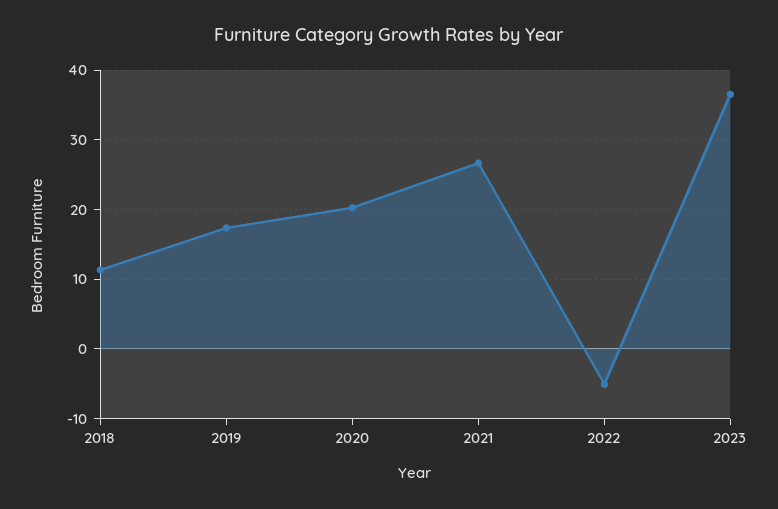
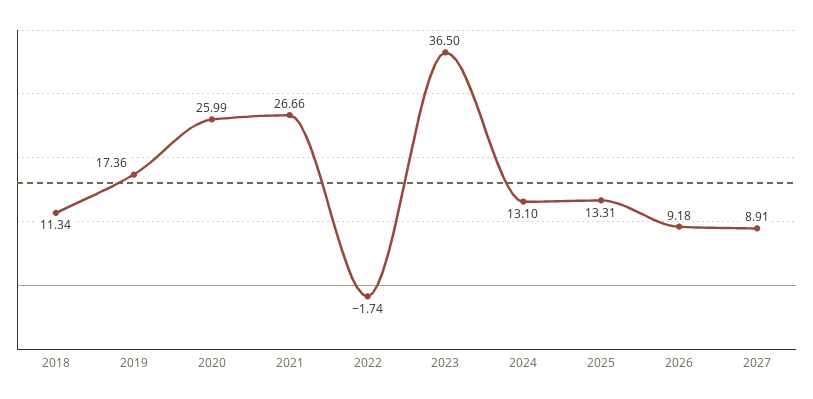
2020: 20 -> 25.99
2022: -5 -> -1.74
2024: none -> 13.1
2025: none -> 13.31
2026: none -> 9.18
2027: none -> 8.91

